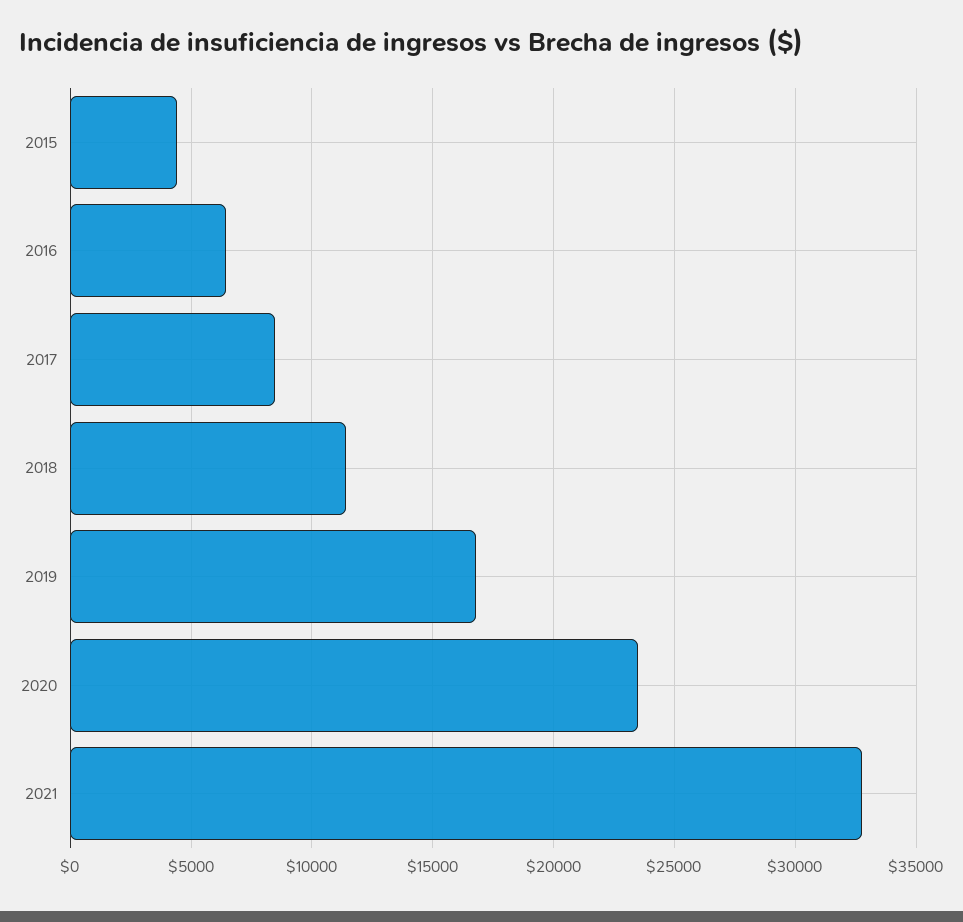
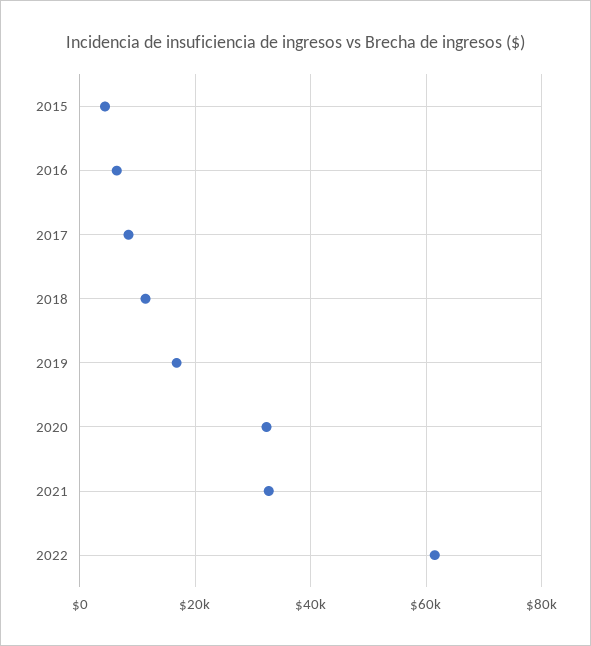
2020: 23500 -> 32000
2022: none -> 62000

